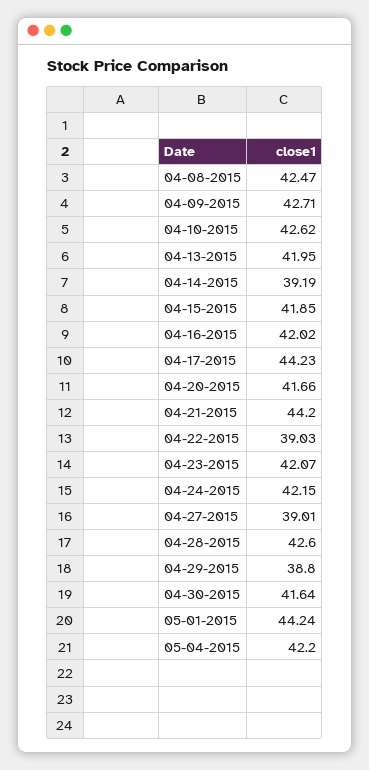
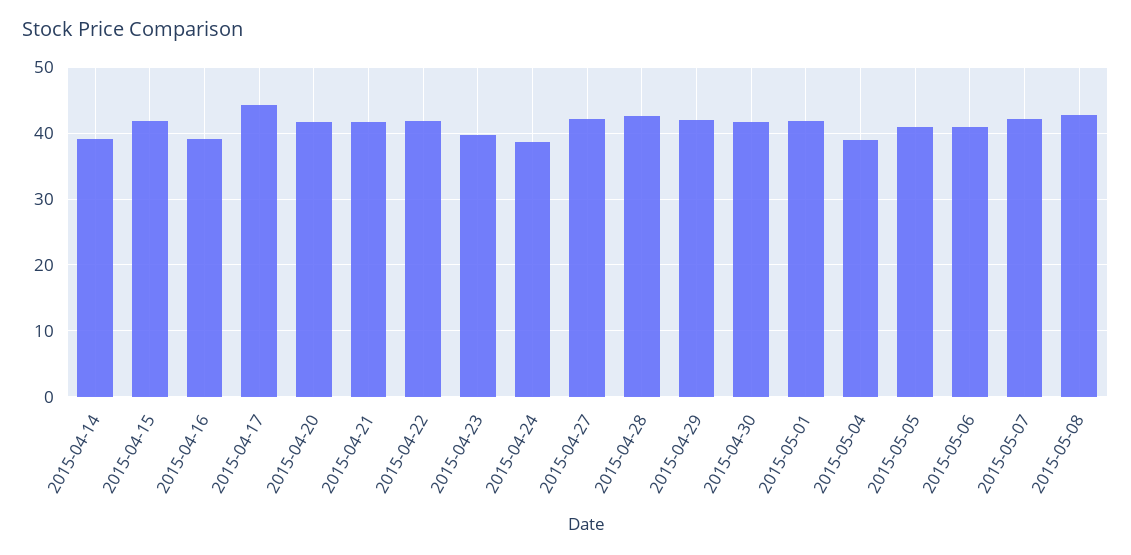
04-08-2015: 42.47 -> none
04-09-2015: 42.71 -> none
04-10-2015: 42.62 -> none
04-13-2015: 41.95 -> none
04-16-2015: 42.02 -> 39
04-21-2015: 44.2 -> 42
04-22-2015: 39.03 -> 42
04-23-2015: 42.07 -> 40
04-24-2015: 42.15 -> 39
04-27-2015: 39.01 -> 42
04-29-2015: 38.8 -> 42
05-01-2015: 44.24 -> 42
05-04-2015: 42.2 -> 39
2015-05-05: none -> 41
2015-05-06: none -> 41
2015-05-07: none -> 42
2015-05-08: none -> 43

